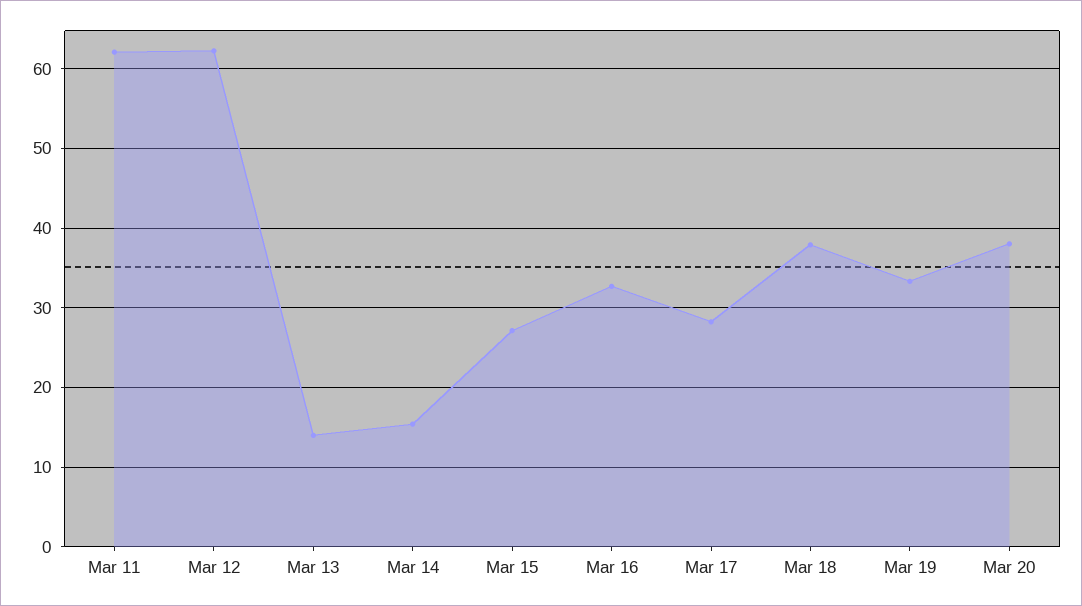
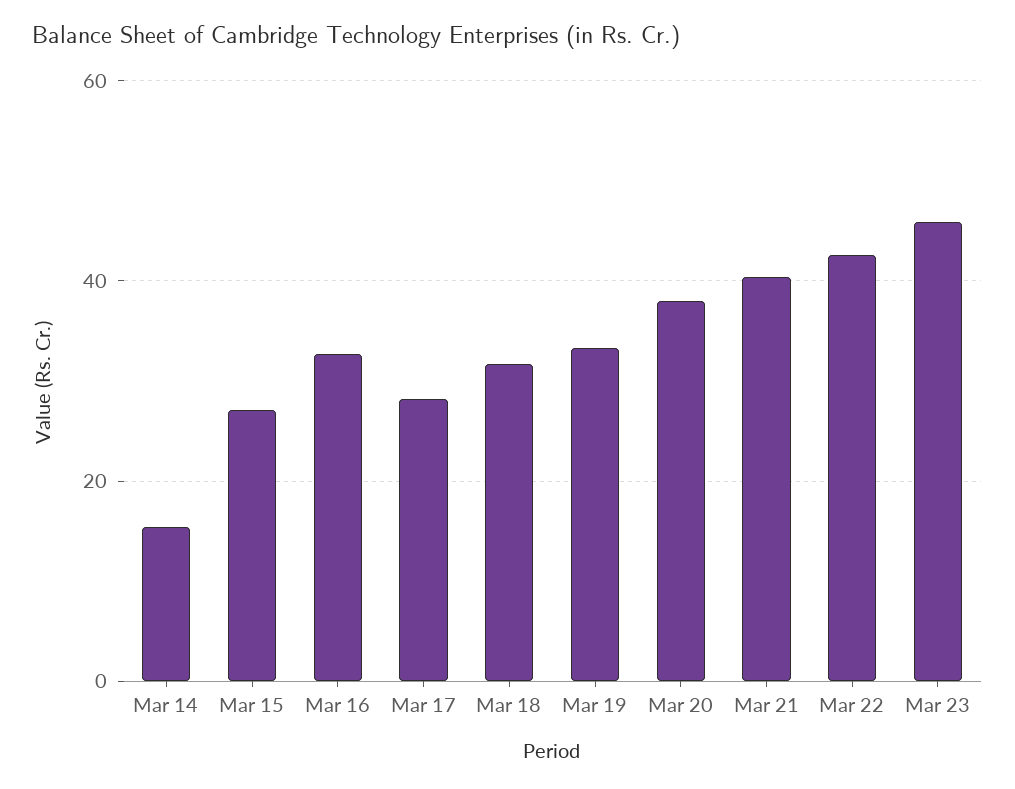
Mar 11: 62 -> none
Mar 12: 62 -> none
Mar 13: 14 -> none
Mar 18: 38 -> 32
Mar 21: none -> 40
Mar 22: none -> 42
Mar 23: none -> 46

